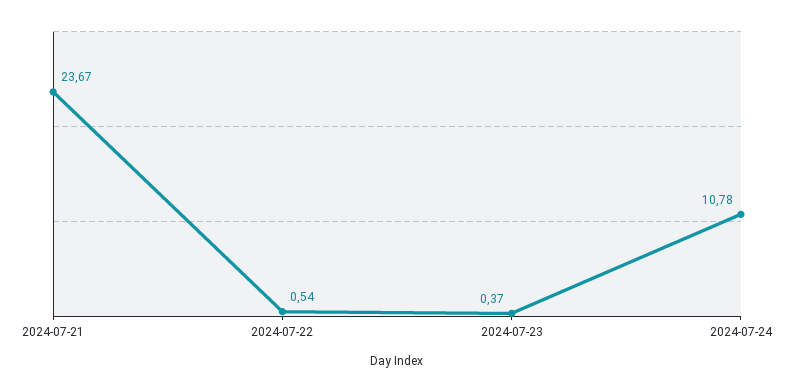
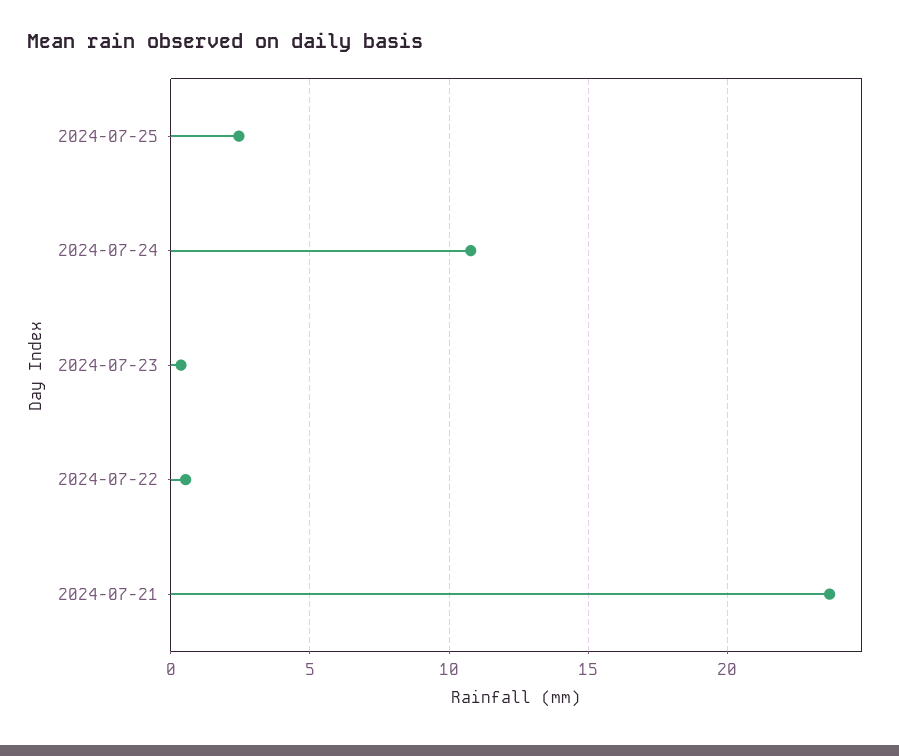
2024-07-25: none -> 2.5

